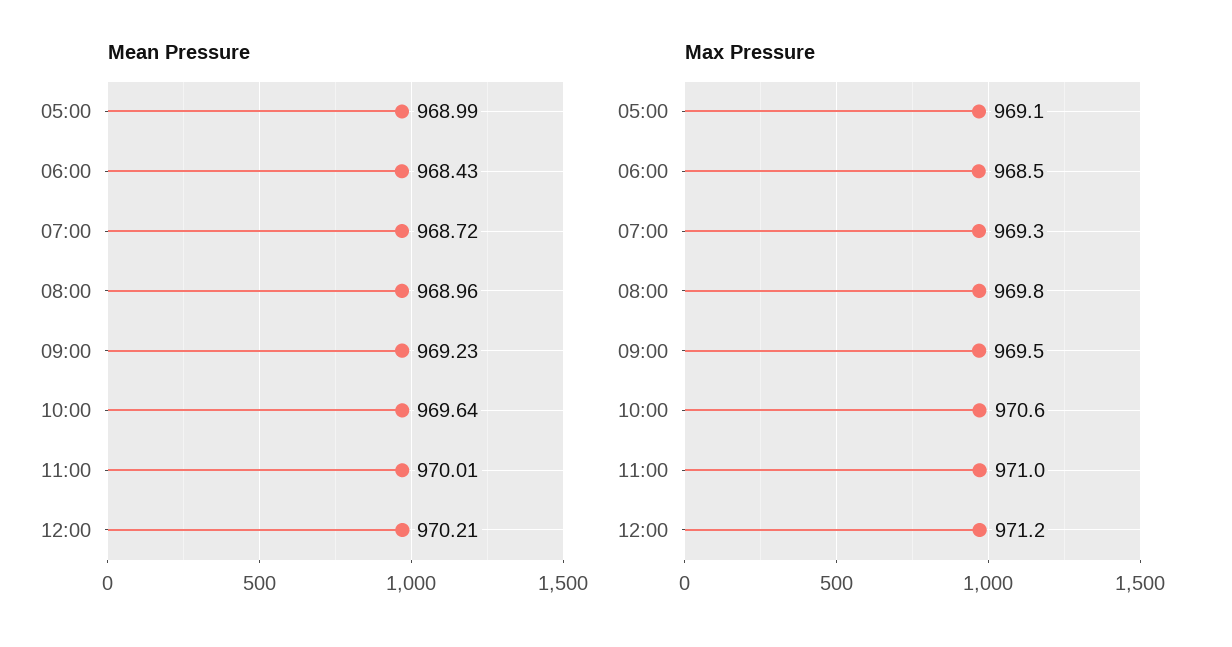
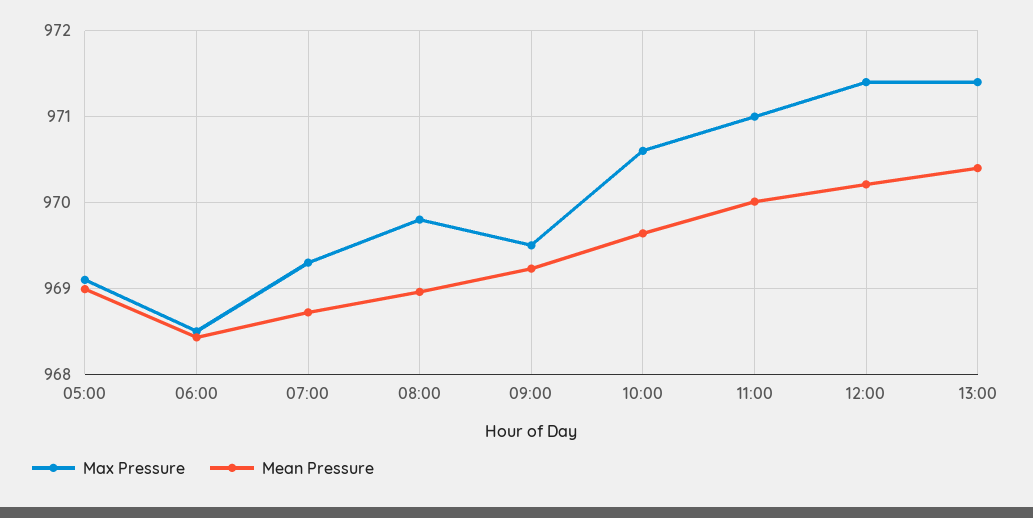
Max Pressure, 12:00: 971.2 -> 971.4
Max Pressure, 13:00: none -> 971.4
Mean Pressure, 13:00: none -> 970.4

